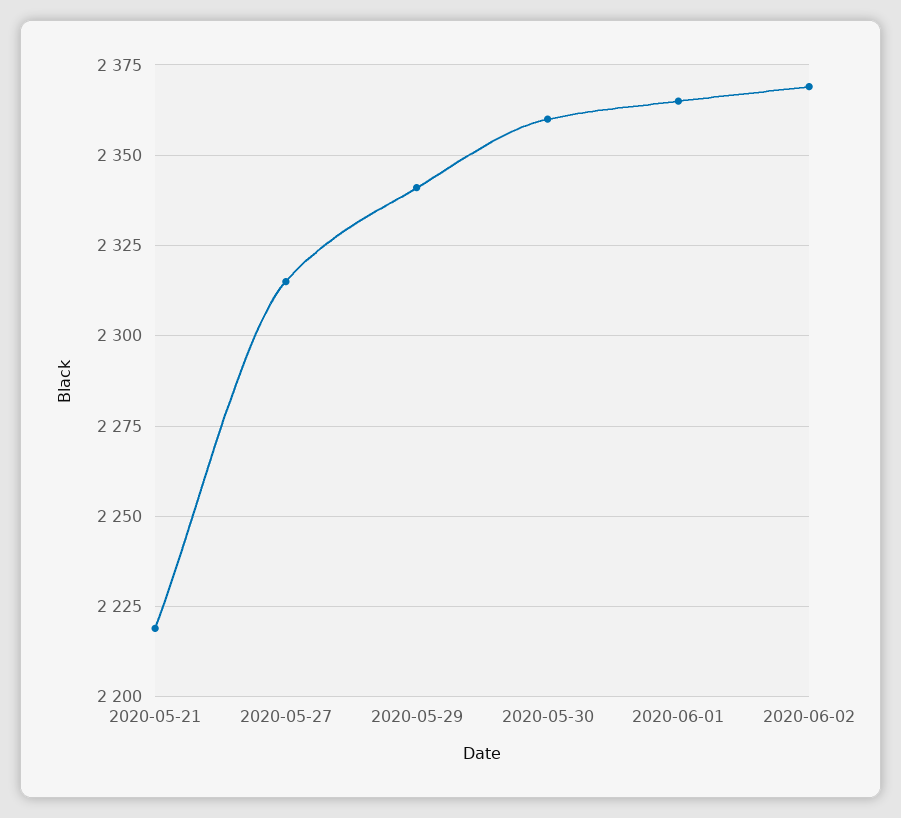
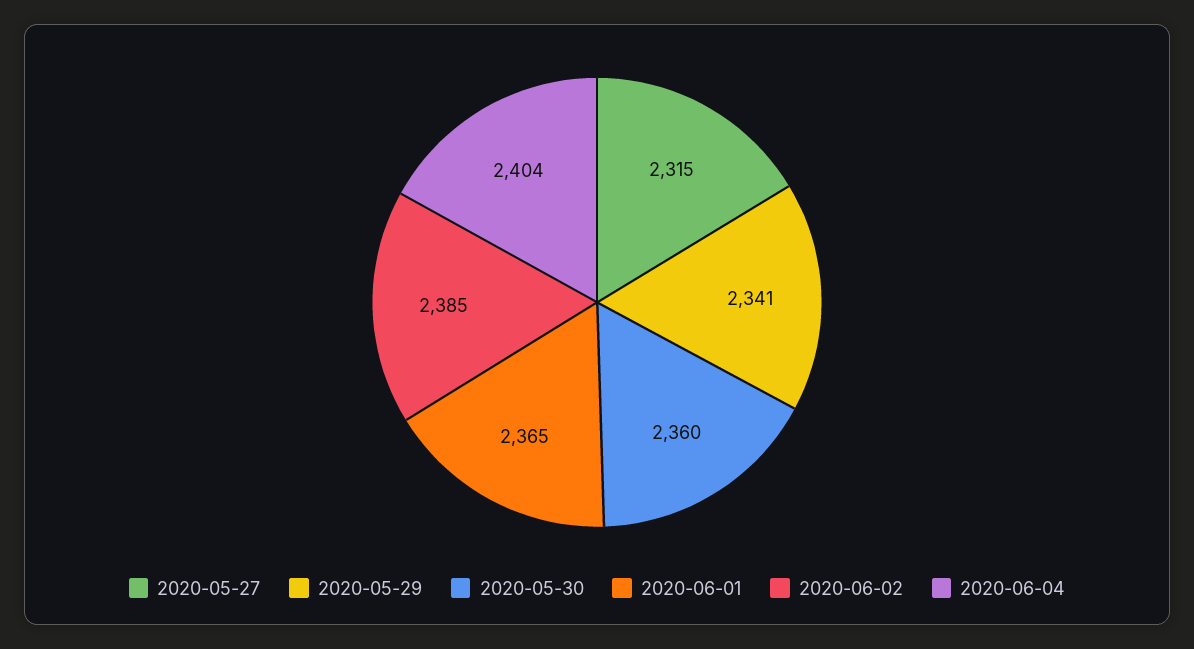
2020-05-21: 2220 -> none
2020-06-02: 2370 -> 2385
2020-06-04: none -> 2404

